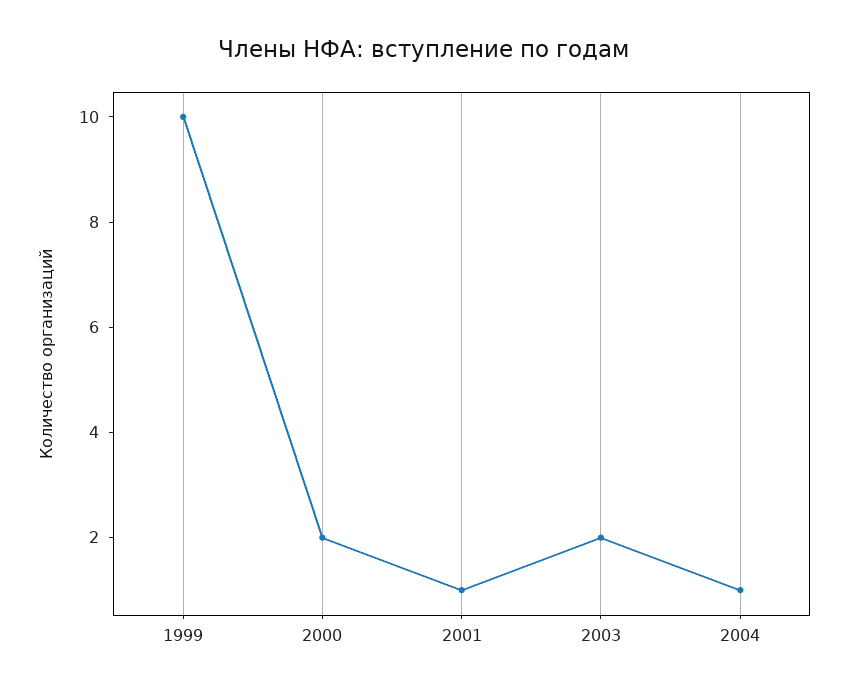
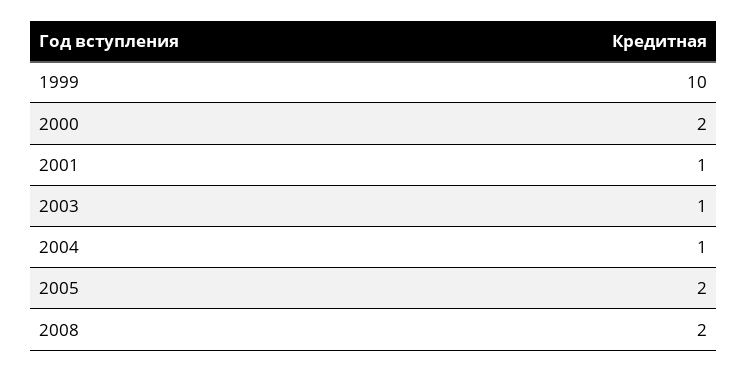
2003: 2 -> 1
2005: none -> 2
2008: none -> 2

